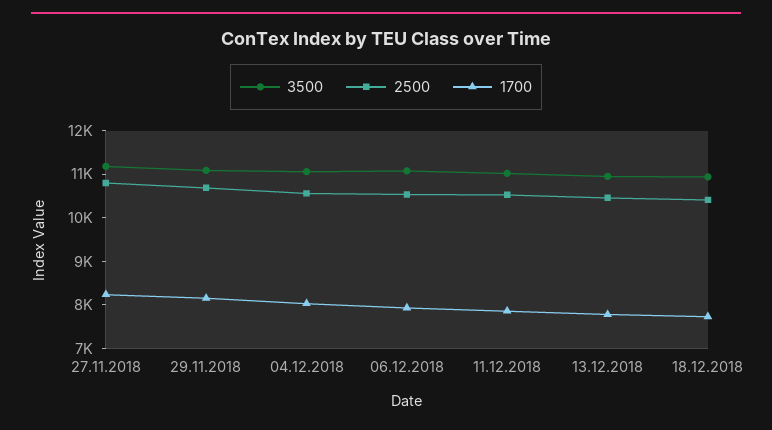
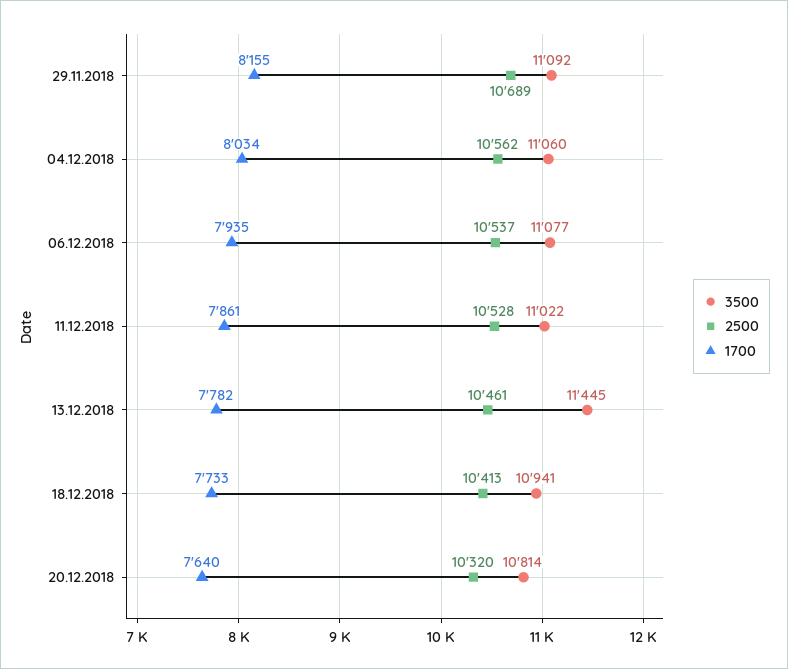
3500, 27.11.2018: 11200 -> none
2500, 27.11.2018: 10800 -> none
1700, 27.11.2018: 8200 -> none
3500, 13.12.2018: 11000 -> 11445
3500, 20.12.2018: none -> 10814
2500, 20.12.2018: none -> 10320
1700, 20.12.2018: none -> 7640

